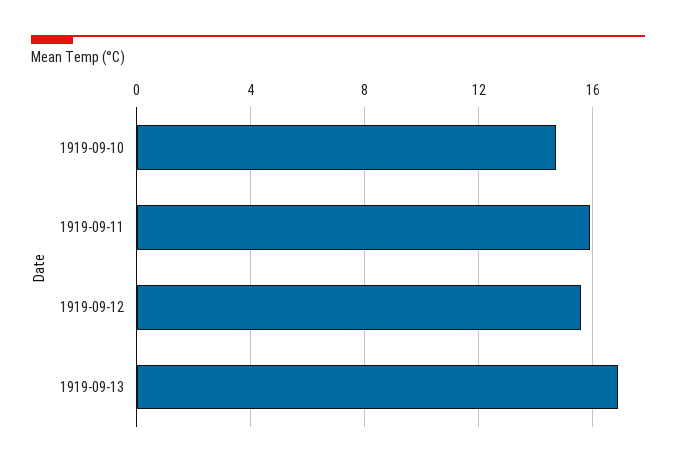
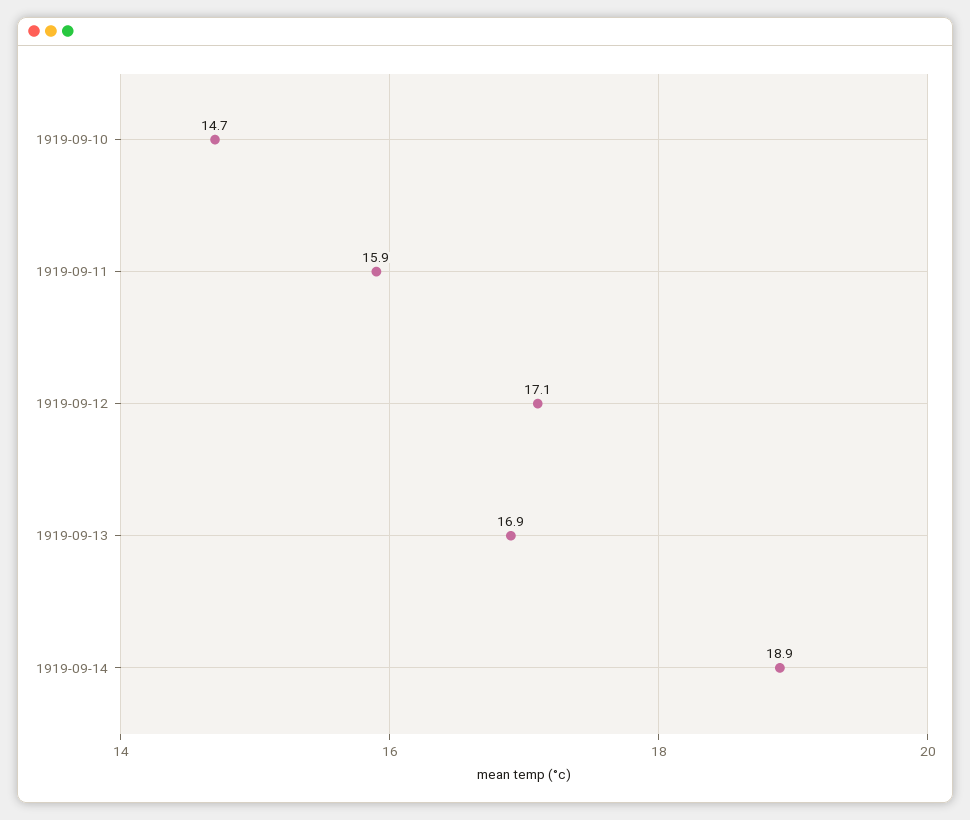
1919-09-12: 15.5 -> 17.1
1919-09-14: none -> 18.9

